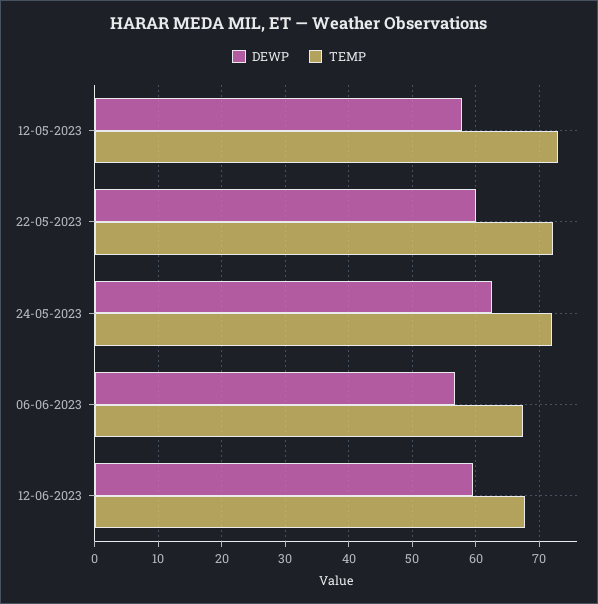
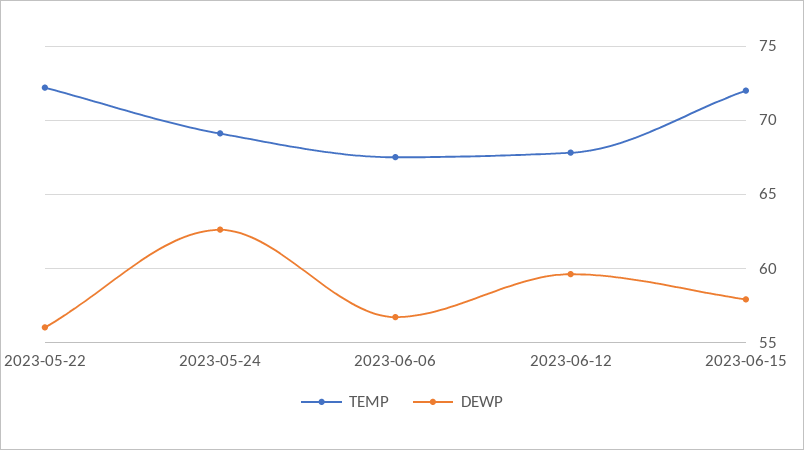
DEWP, 12-05-2023: 58 -> none
TEMP, 12-05-2023: 73 -> none
DEWP, 22-05-2023: 60 -> 56
TEMP, 24-05-2023: 72 -> 69
TEMP, 2023-06-15: none -> 72
DEWP, 2023-06-15: none -> 58

